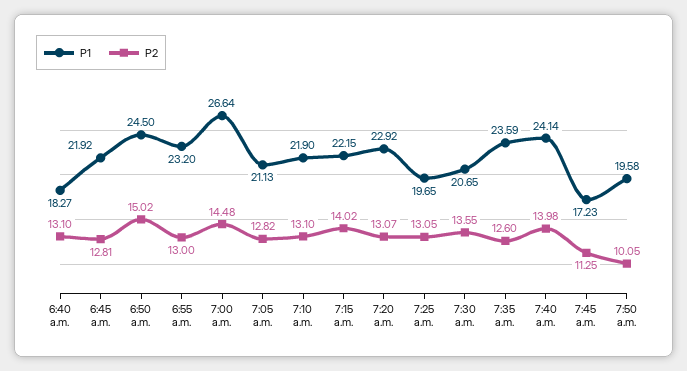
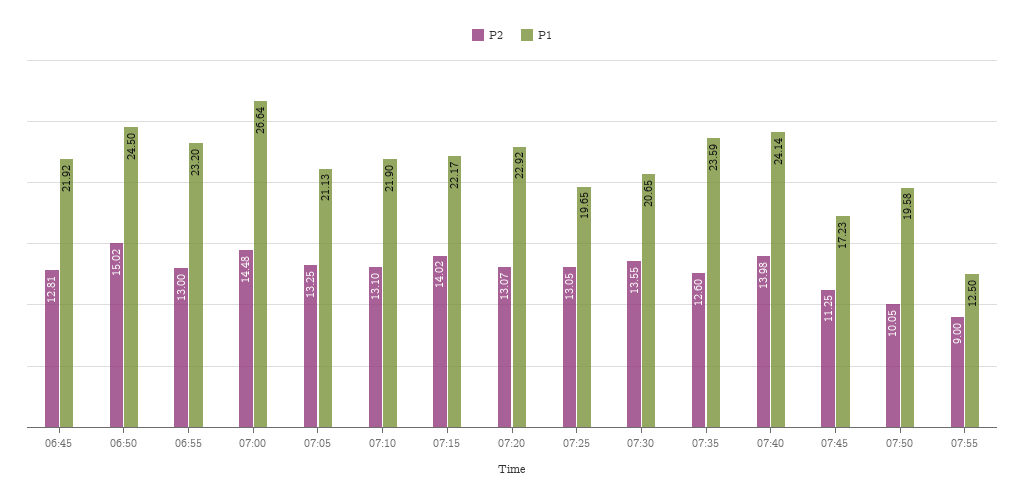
P1, 6:40 a.m.: 18.27 -> none
P2, 6:40 a.m.: 13.1 -> none
P2, 7:05 a.m.: 12.82 -> 13.25
P1, 7:15 a.m.: 22.15 -> 22.17
P2, 07:55: none -> 9
P1, 07:55: none -> 12.5

